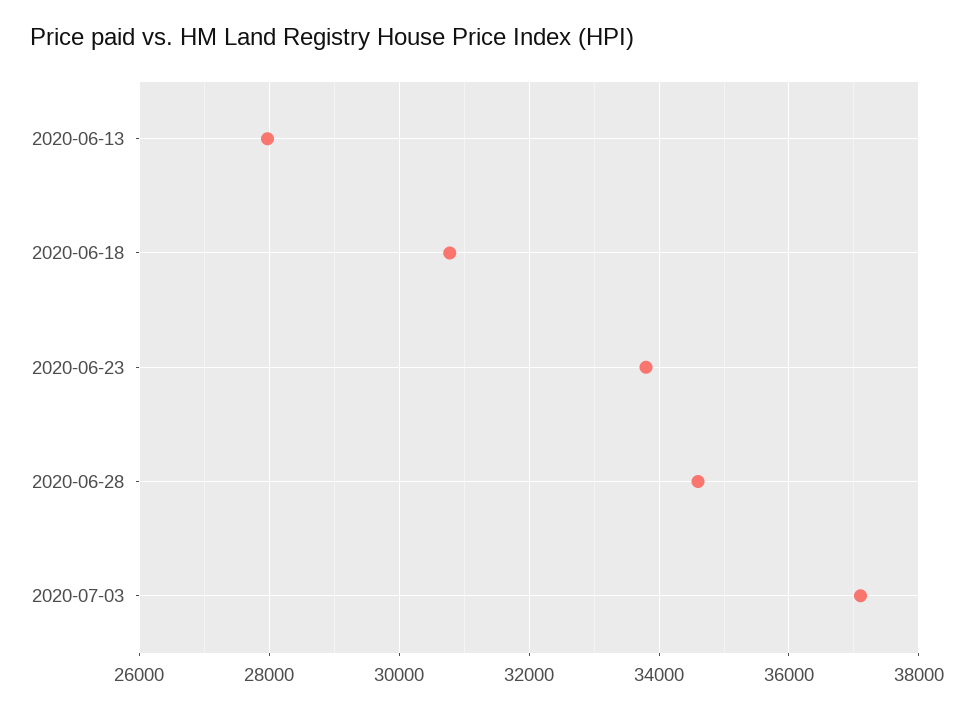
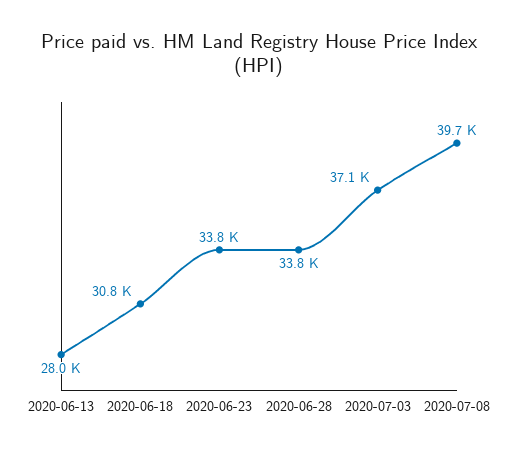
2020-06-28: 34600 -> 33800
2020-07-08: none -> 39700

